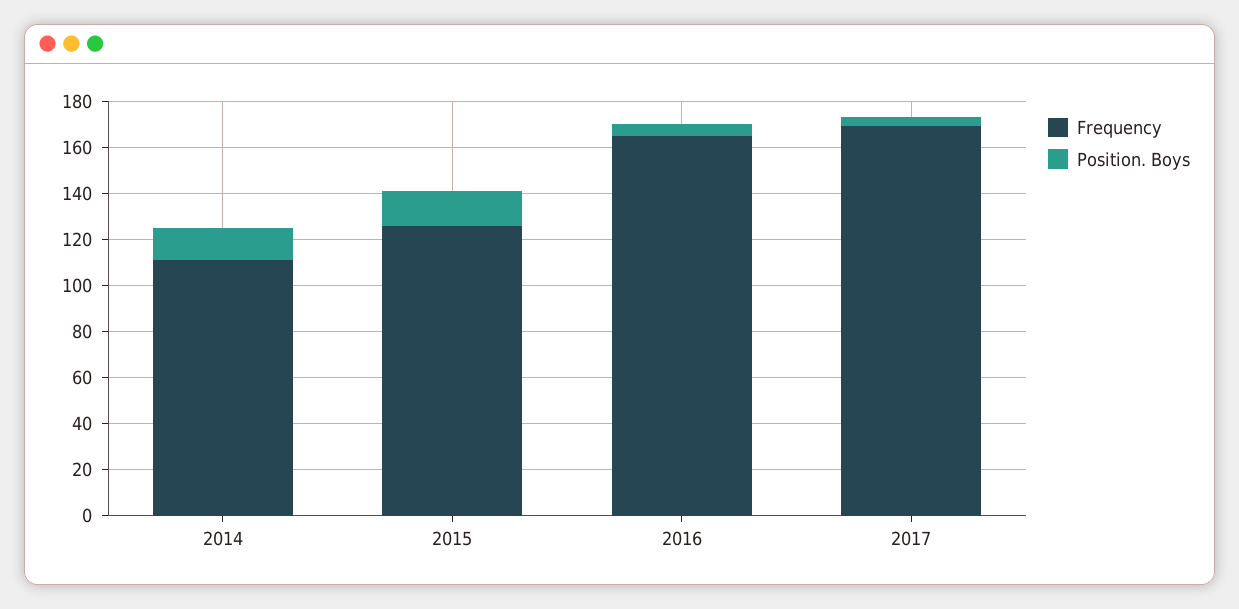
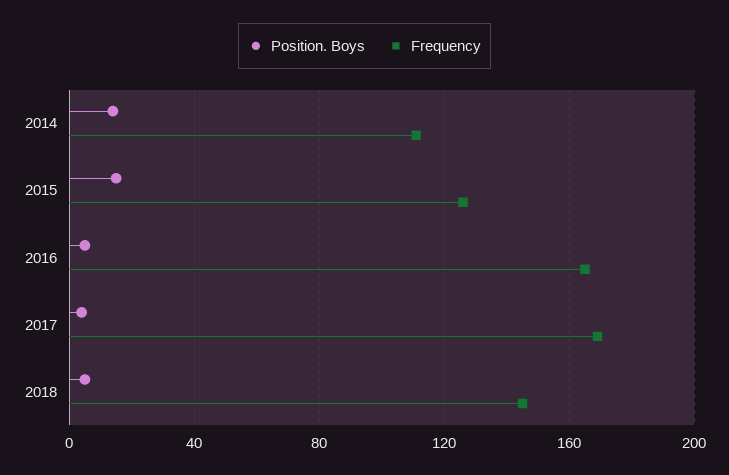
Position. Boys, 2018: none -> 5
Frequency, 2018: none -> 145

